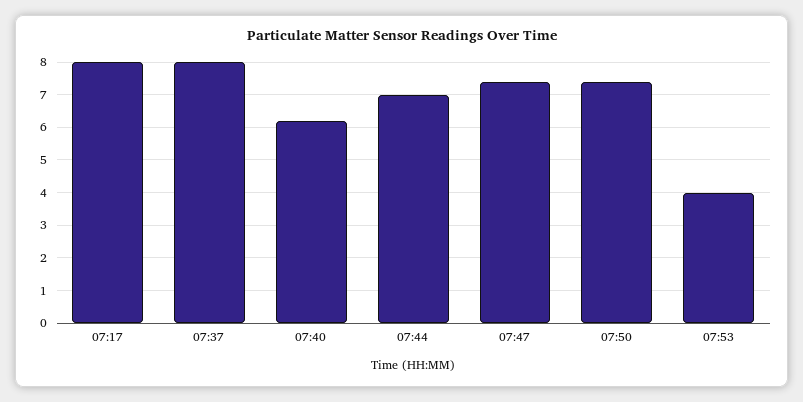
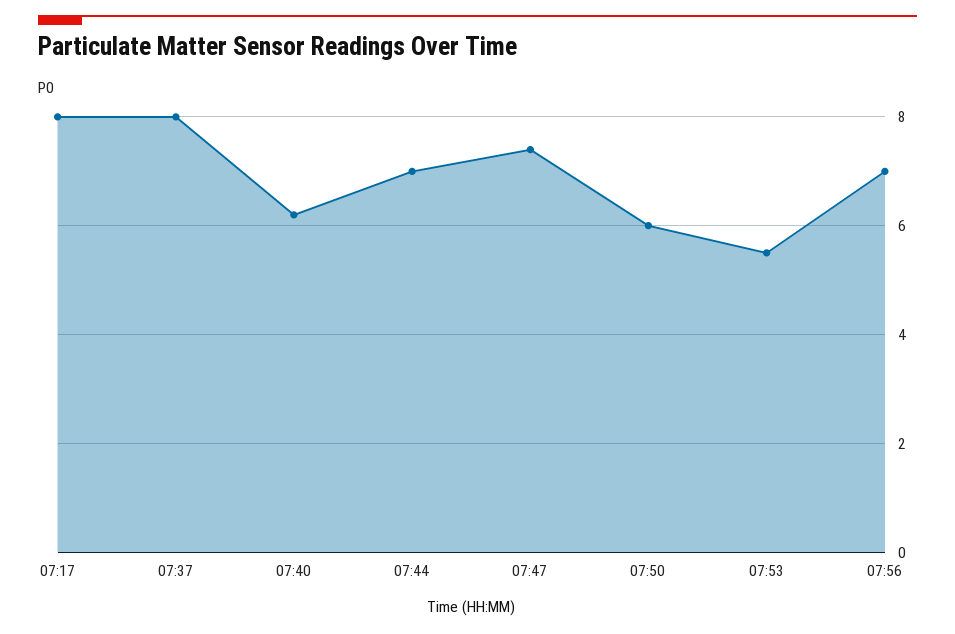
07:50: 7.5 -> 6
07:53: 4 -> 5.5
07:56: none -> 7

